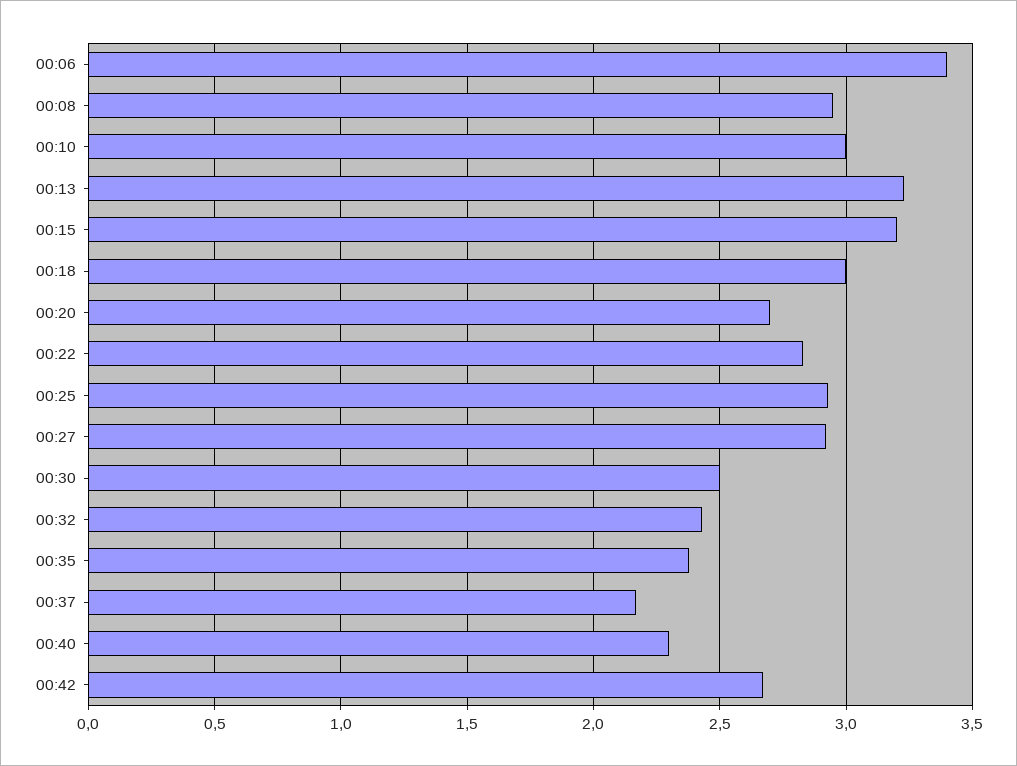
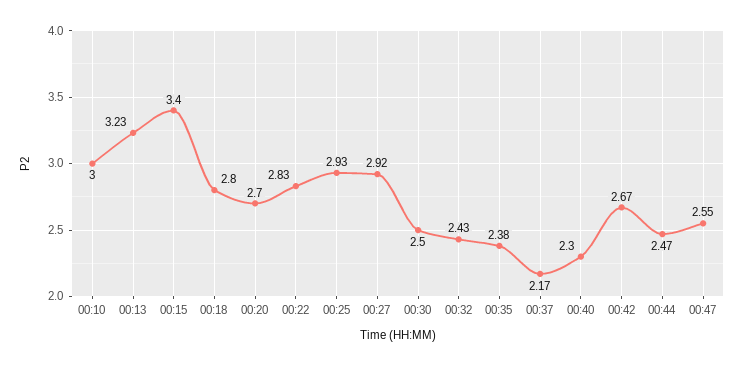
00:06: 3.4 -> none
00:08: 2.95 -> none
00:15: 3.2 -> 3.4
00:18: 3 -> 2.8
00:44: none -> 2.47
00:47: none -> 2.55

